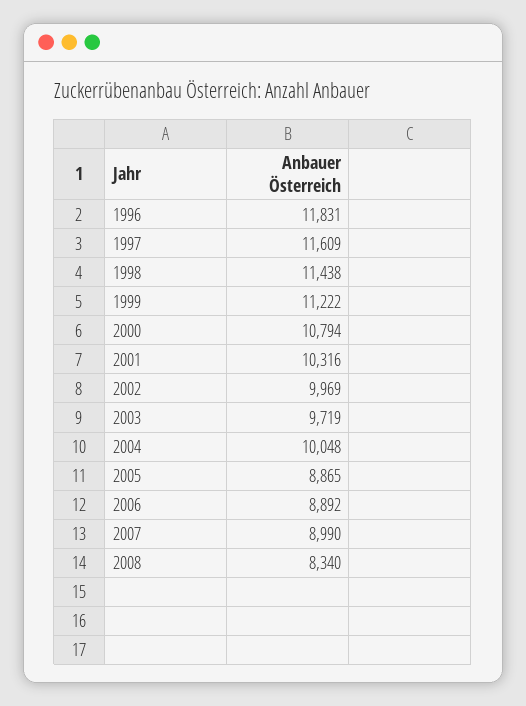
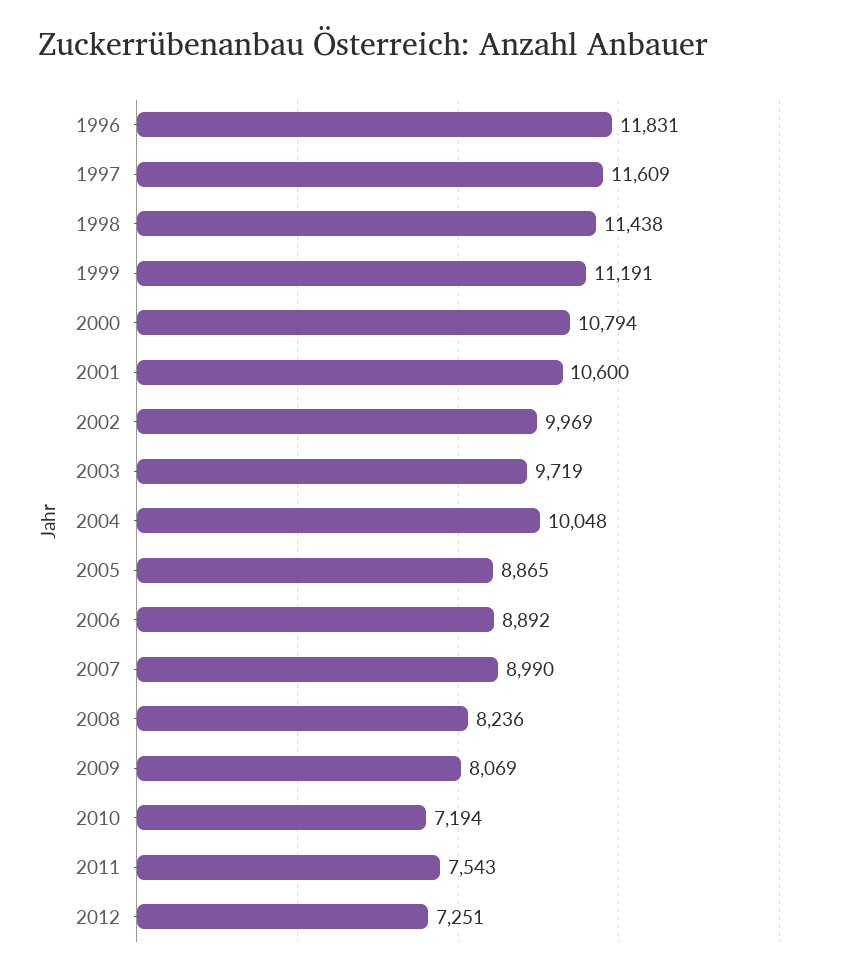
1999: 11222 -> 11191
2001: 10316 -> 10600
2008: 8340 -> 8236
2009: none -> 8069
2010: none -> 7194
2011: none -> 7543
2012: none -> 7251

